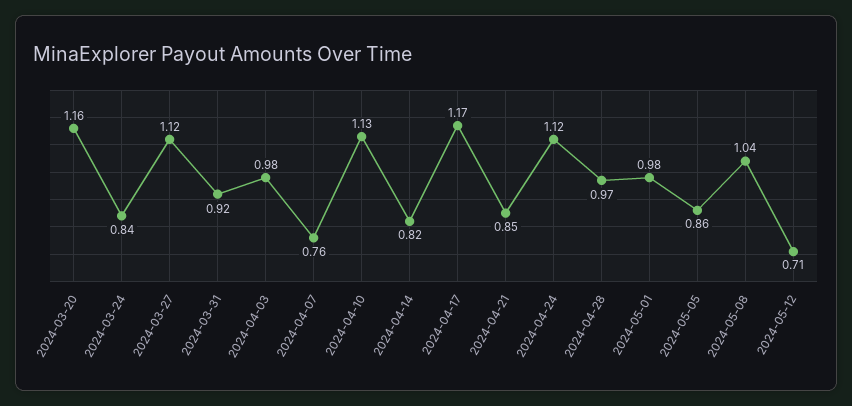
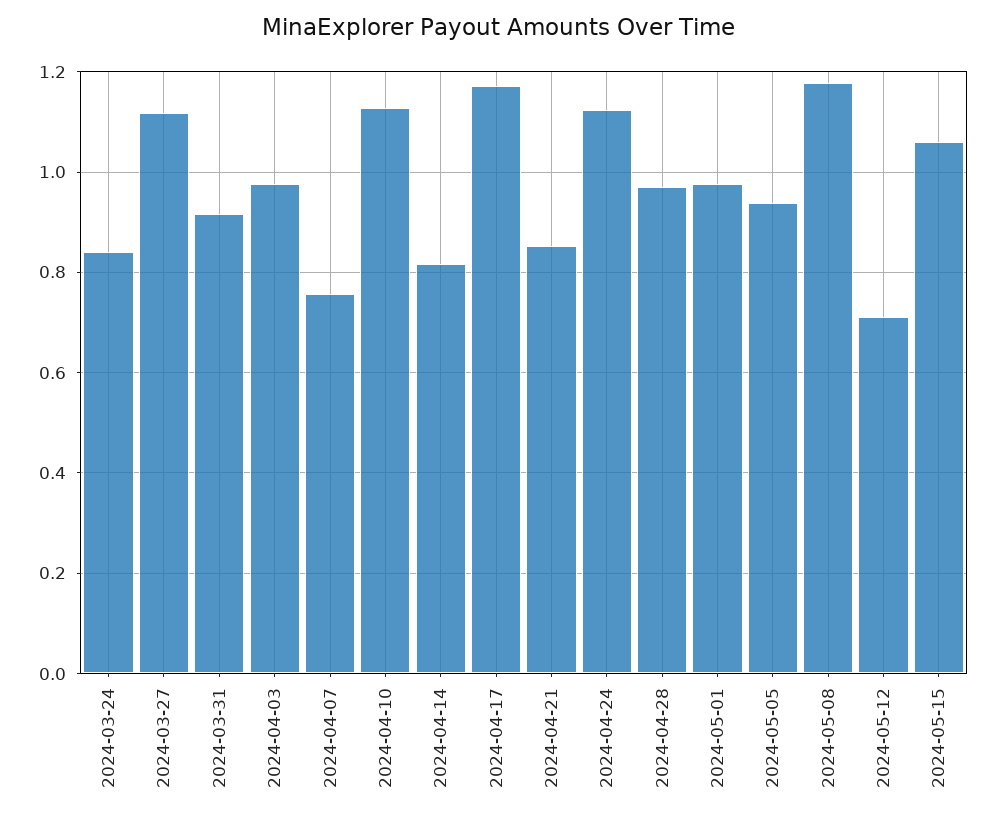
2024-03-20: 1.16 -> none
2024-05-05: 0.86 -> 0.94
2024-05-08: 1.04 -> 1.18
2024-05-15: none -> 1.06

